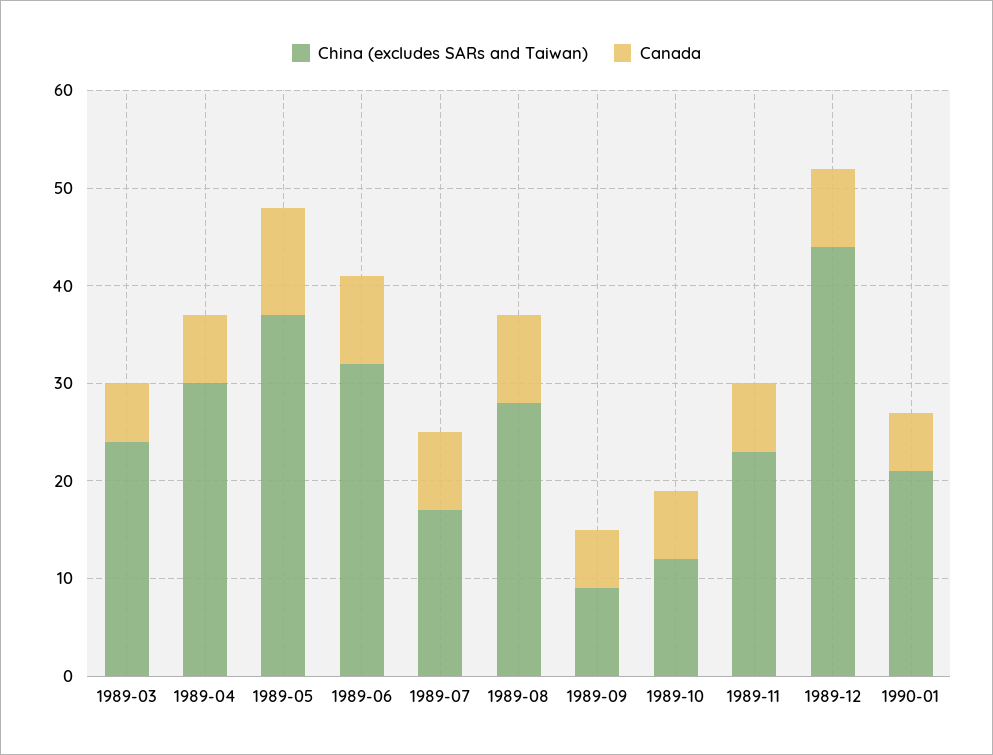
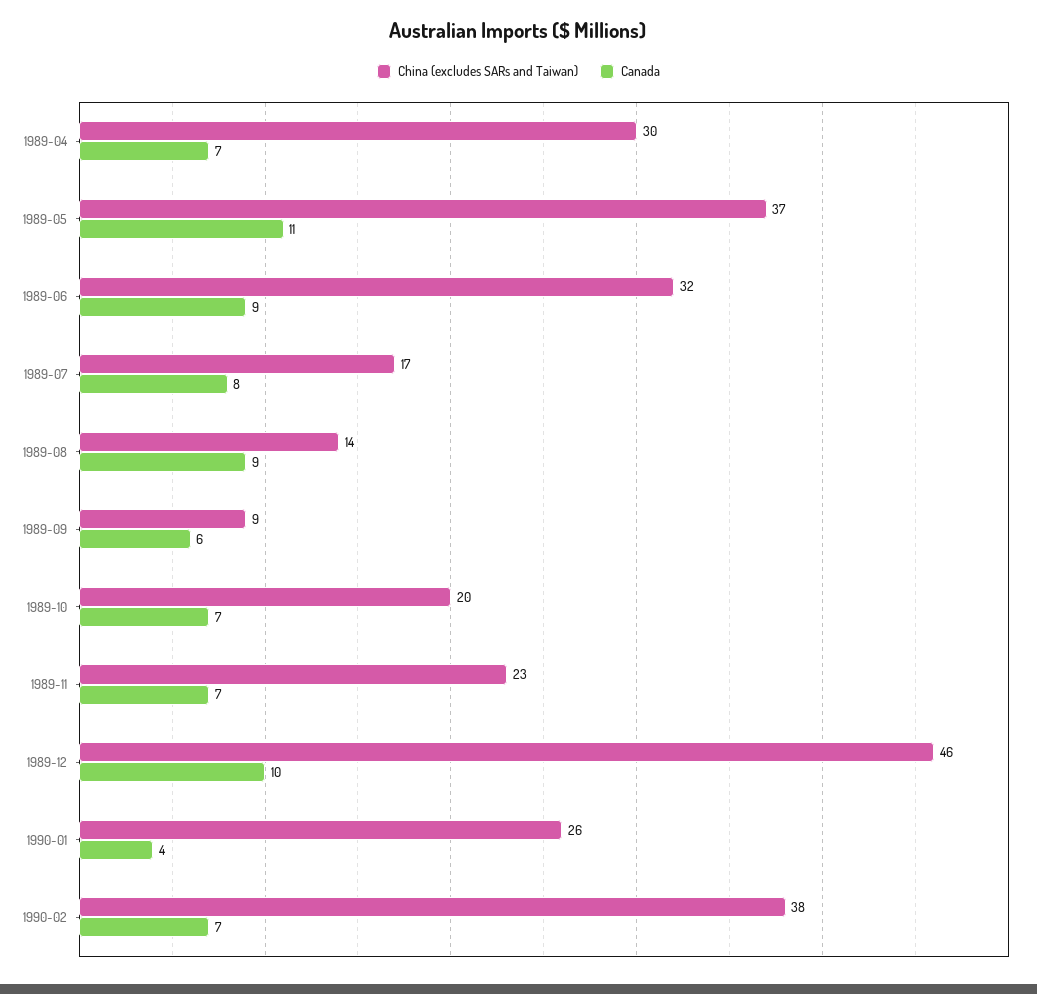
China (excludes SARs and Taiwan), 1989-03: 24 -> none
Canada, 1989-03: 6 -> none
China (excludes SARs and Taiwan), 1989-08: 28 -> 14
China (excludes SARs and Taiwan), 1989-10: 12 -> 20
China (excludes SARs and Taiwan), 1989-12: 44 -> 46
Canada, 1989-12: 8 -> 10
China (excludes SARs and Taiwan), 1990-01: 21 -> 26
Canada, 1990-01: 6 -> 4
China (excludes SARs and Taiwan), 1990-02: none -> 38
Canada, 1990-02: none -> 7

